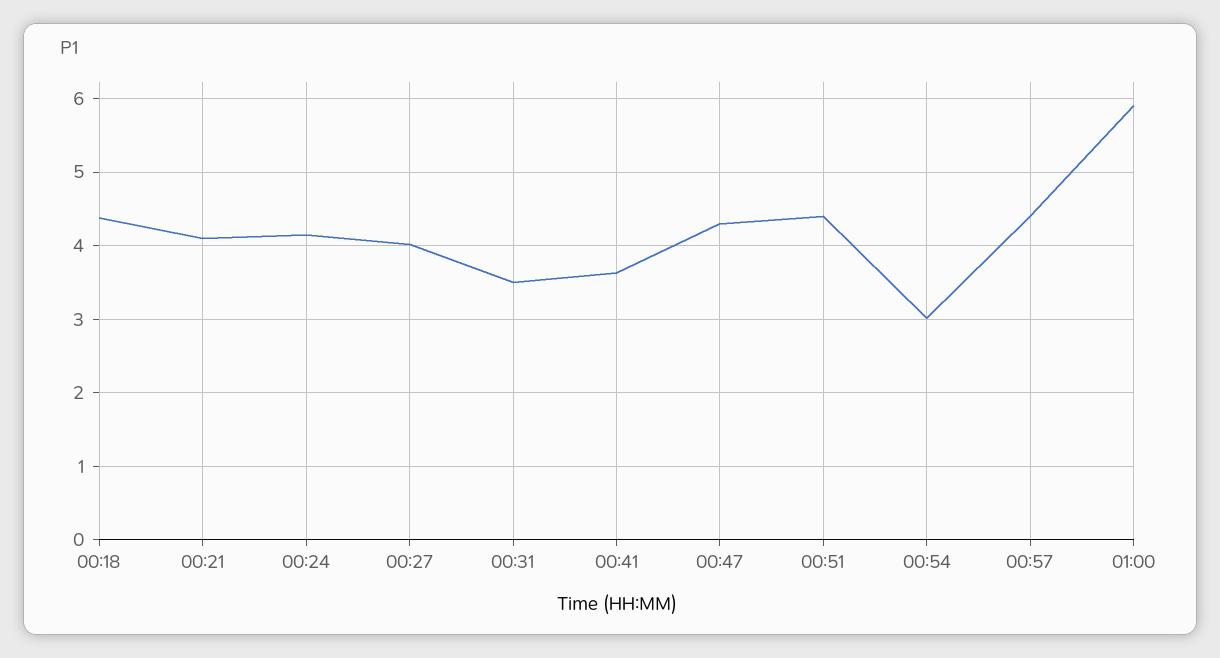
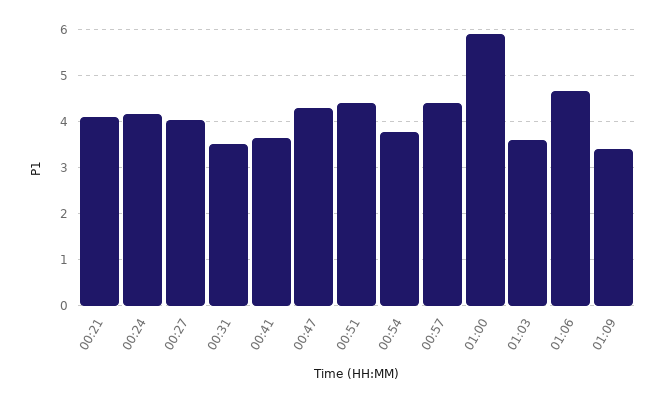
00:18: 4.4 -> none
00:54: 3 -> 3.8
01:03: none -> 3.6
01:06: none -> 4.6
01:09: none -> 3.4

